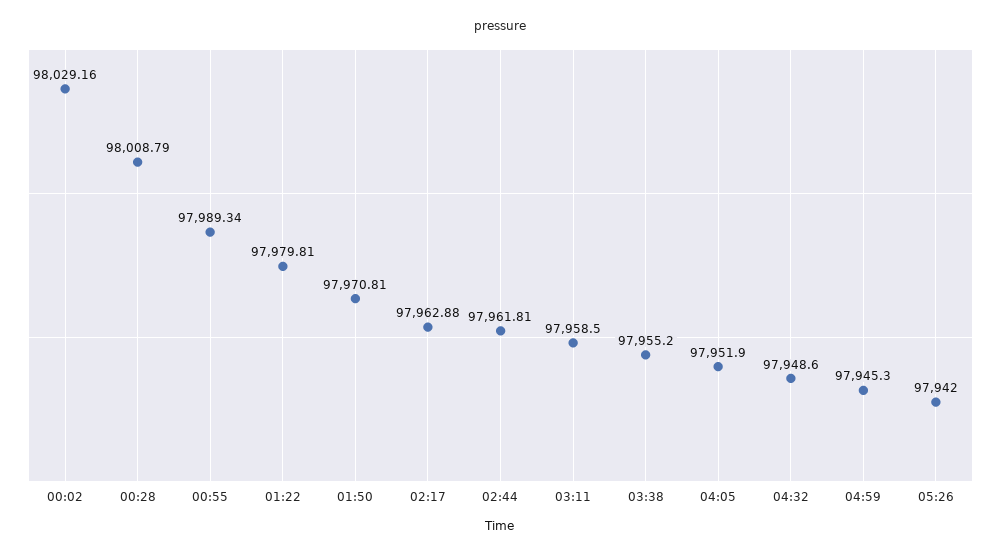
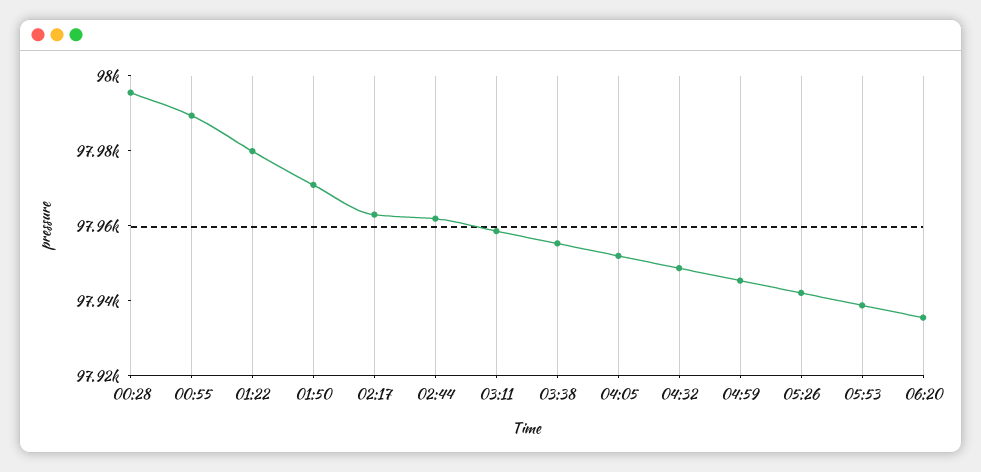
00:02: 98029.16 -> none
00:28: 98008.79 -> 97995
05:53: none -> 97940
06:20: none -> 97935

